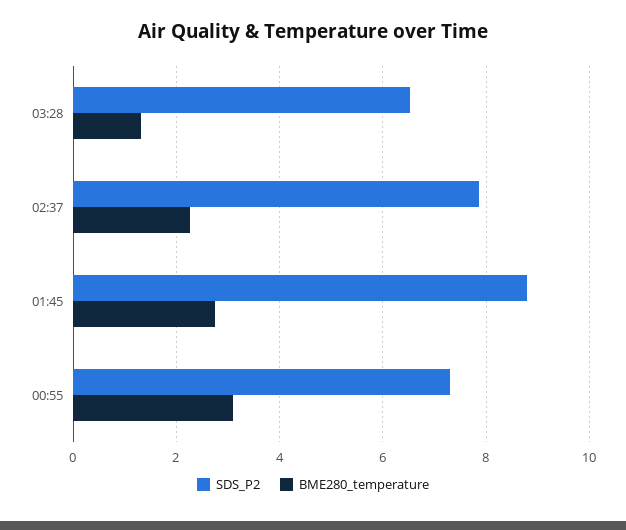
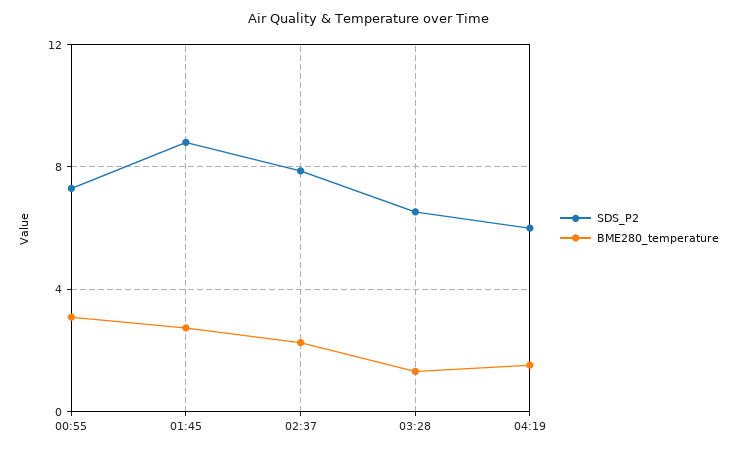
SDS_P2, 04:19: none -> 6
BME280_temperature, 04:19: none -> 1.5

